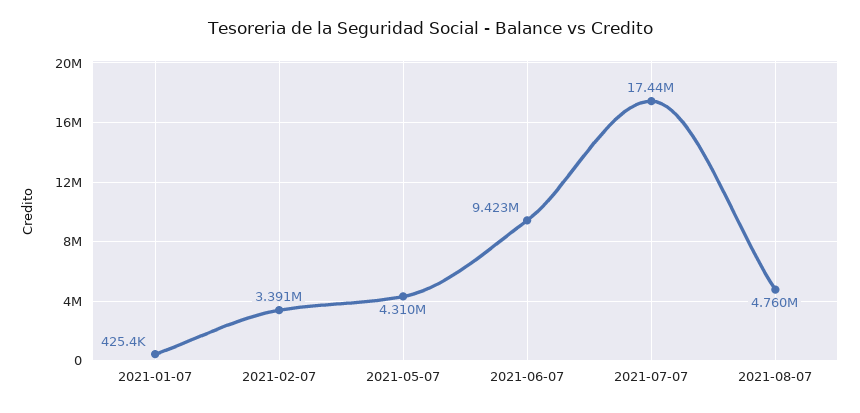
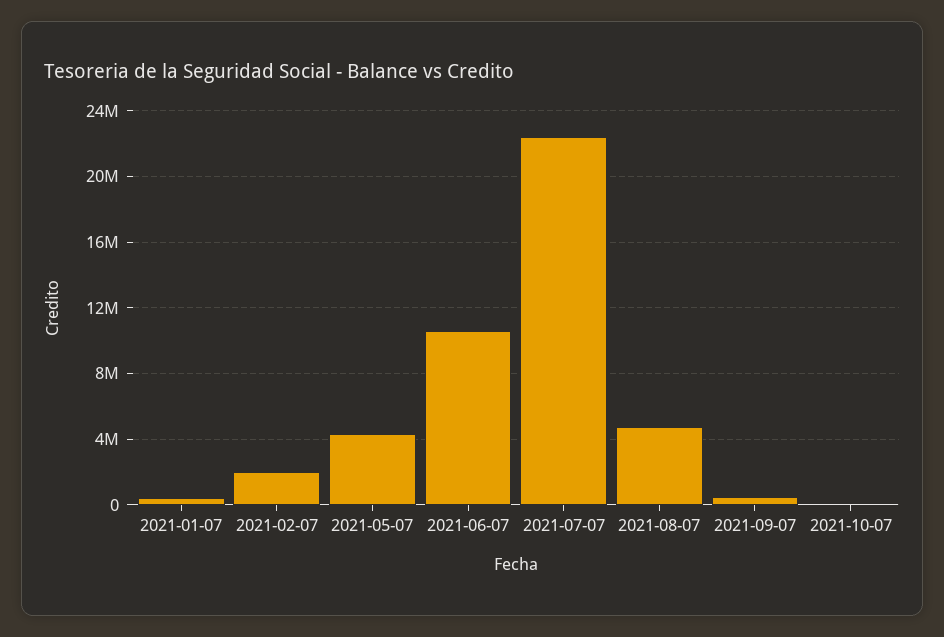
2021-02-07: 3391000 -> 2000000
2021-06-07: 9423000 -> 10500000
2021-07-07: 17440000 -> 22500000
2021-09-07: none -> 500000
2021-10-07: none -> 0

